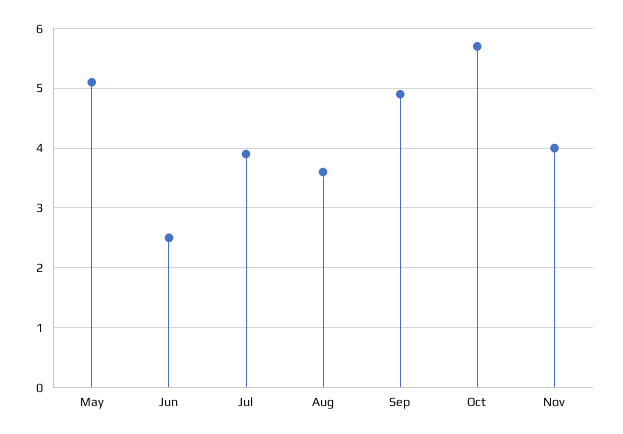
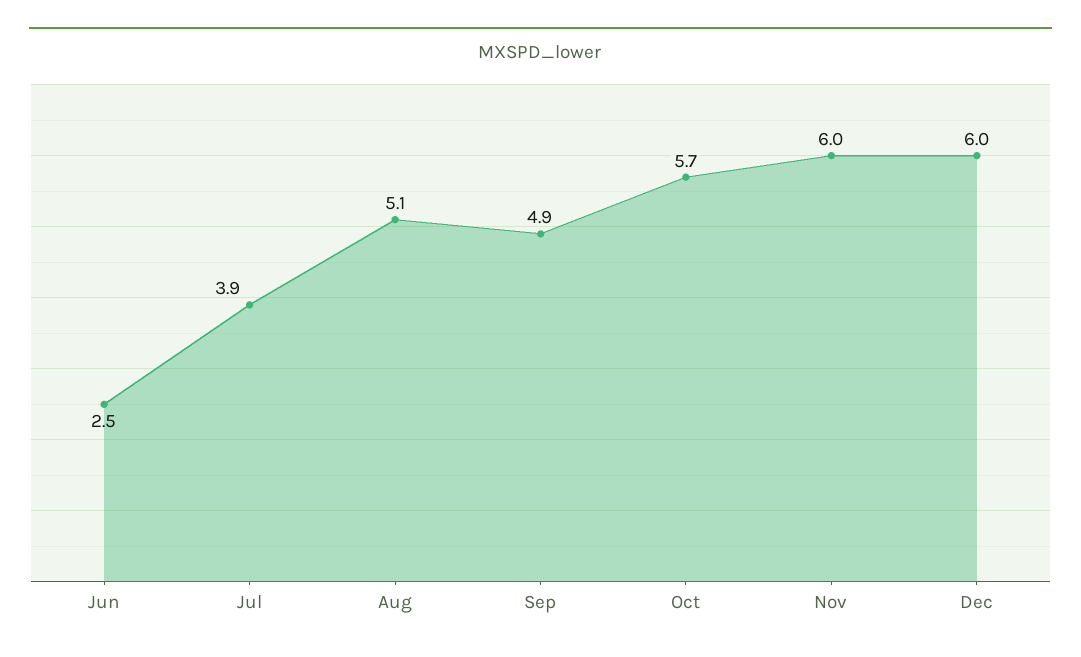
May: 5 -> none
Aug: 3.5 -> 5.1
Nov: 4 -> 6
Dec: none -> 6

